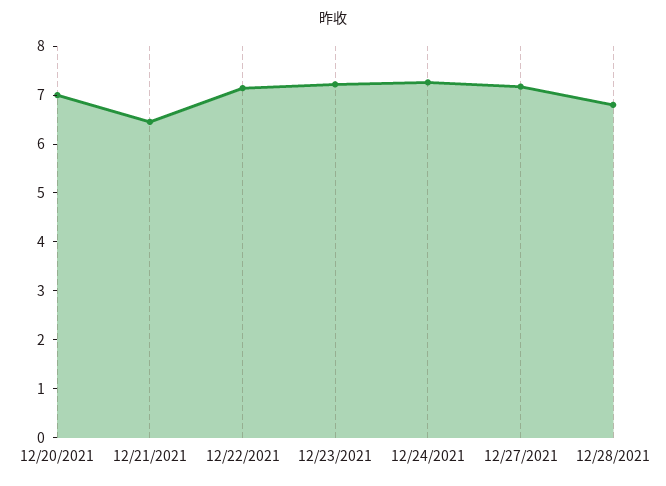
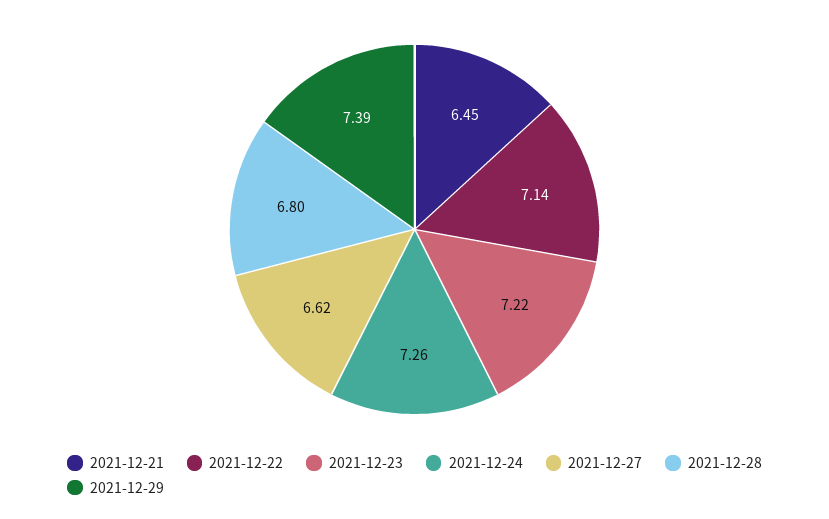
12/20/2021: 7 -> none
12/27/2021: 7.2 -> 6.62
2021-12-29: none -> 7.39

